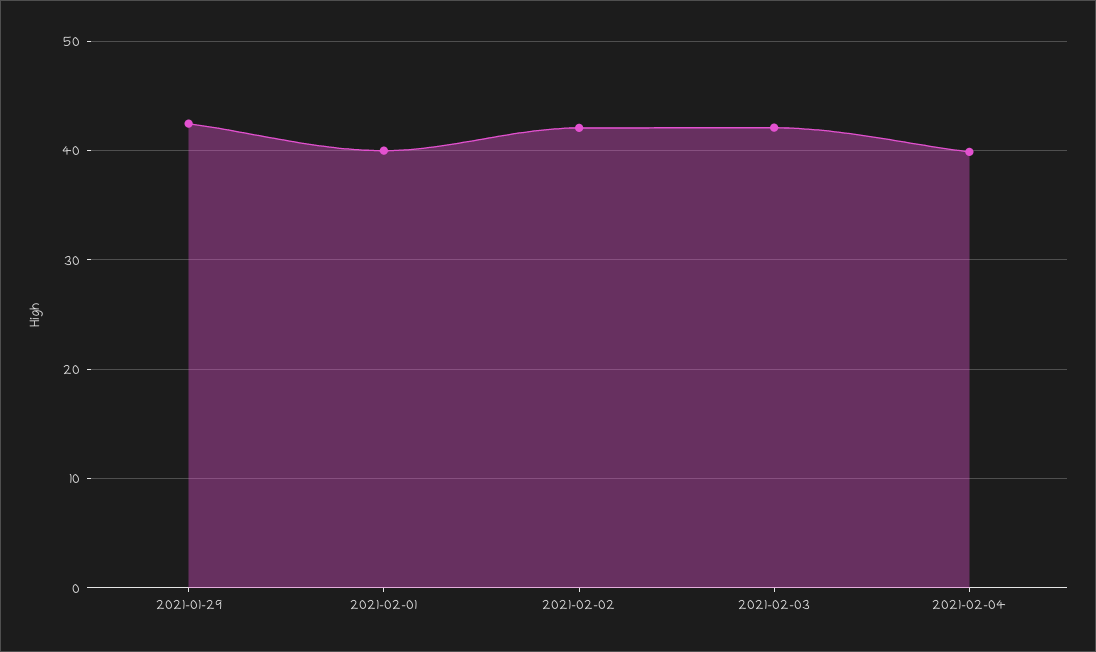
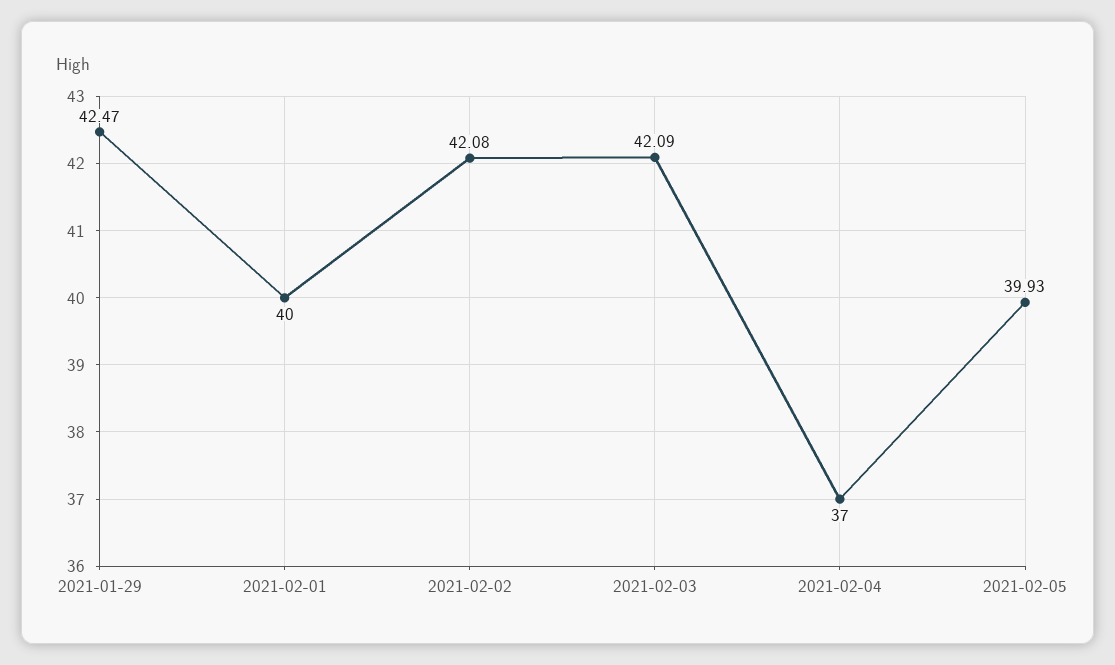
2021-02-04: 40 -> 37
2021-02-05: none -> 39.93

